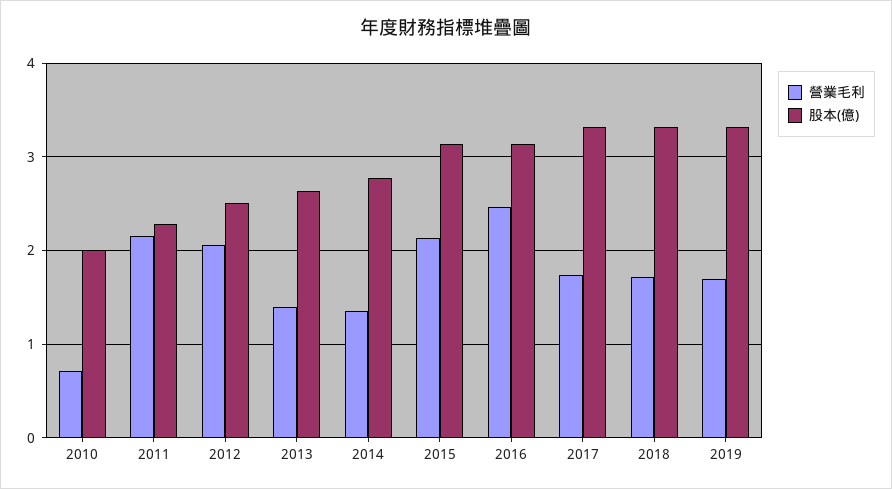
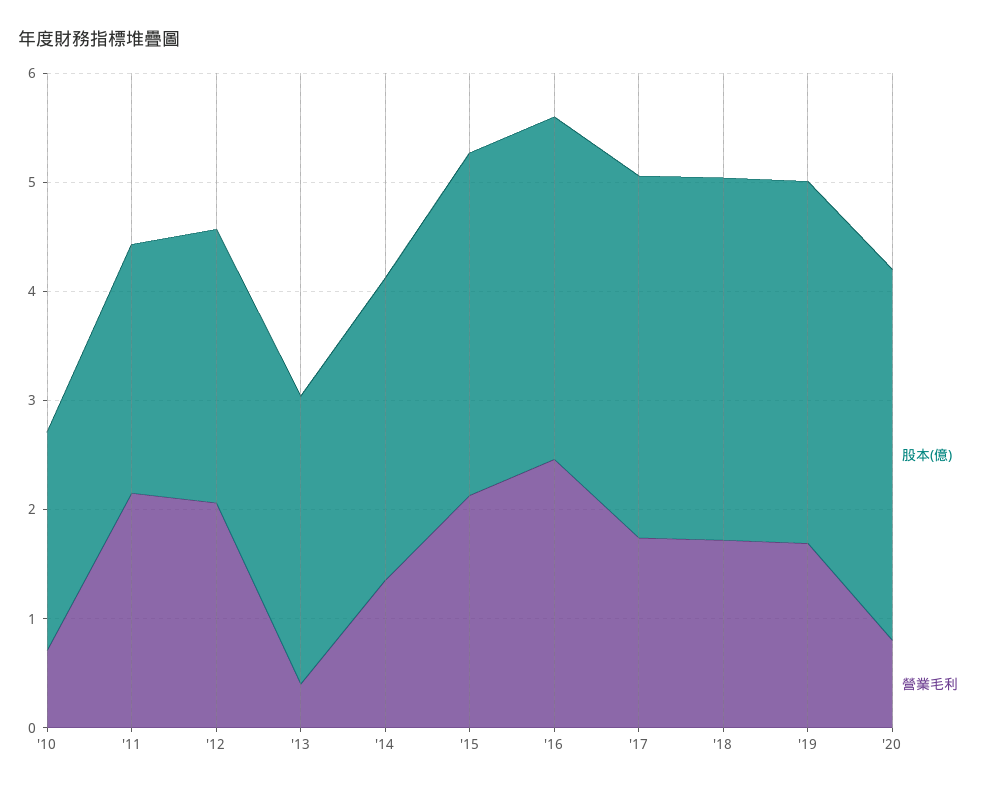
營業毛利, 2013: 1.4 -> 0.4
股本(億), '20: none -> 3.4
營業毛利, '20: none -> 0.8

